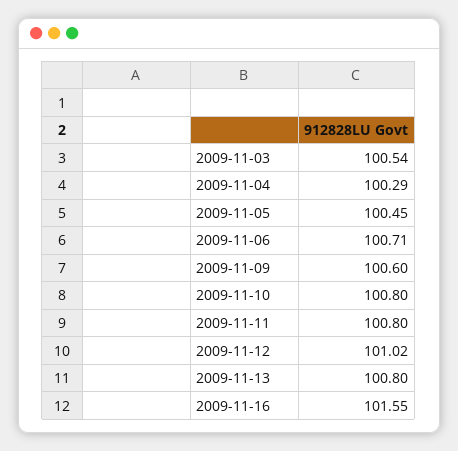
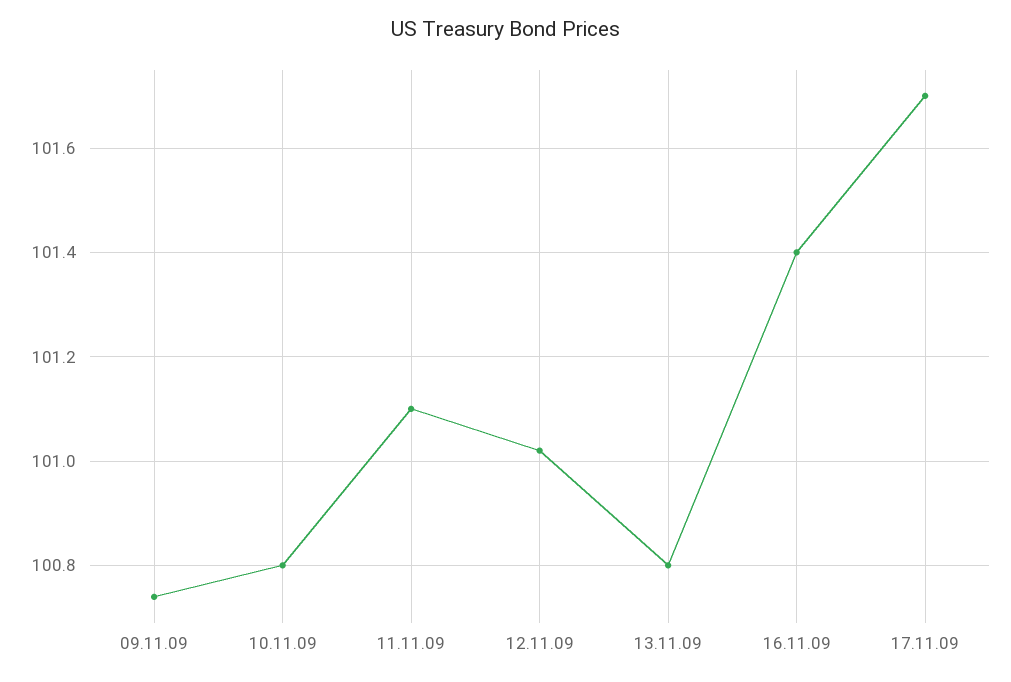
2009-11-03: 100.54 -> none
2009-11-04: 100.29 -> none
2009-11-05: 100.45 -> none
2009-11-06: 100.71 -> none
2009-11-09: 100.6 -> 100.75
2009-11-11: 100.8 -> 101.1
2009-11-16: 101.55 -> 101.4
17.11.09: none -> 101.7

